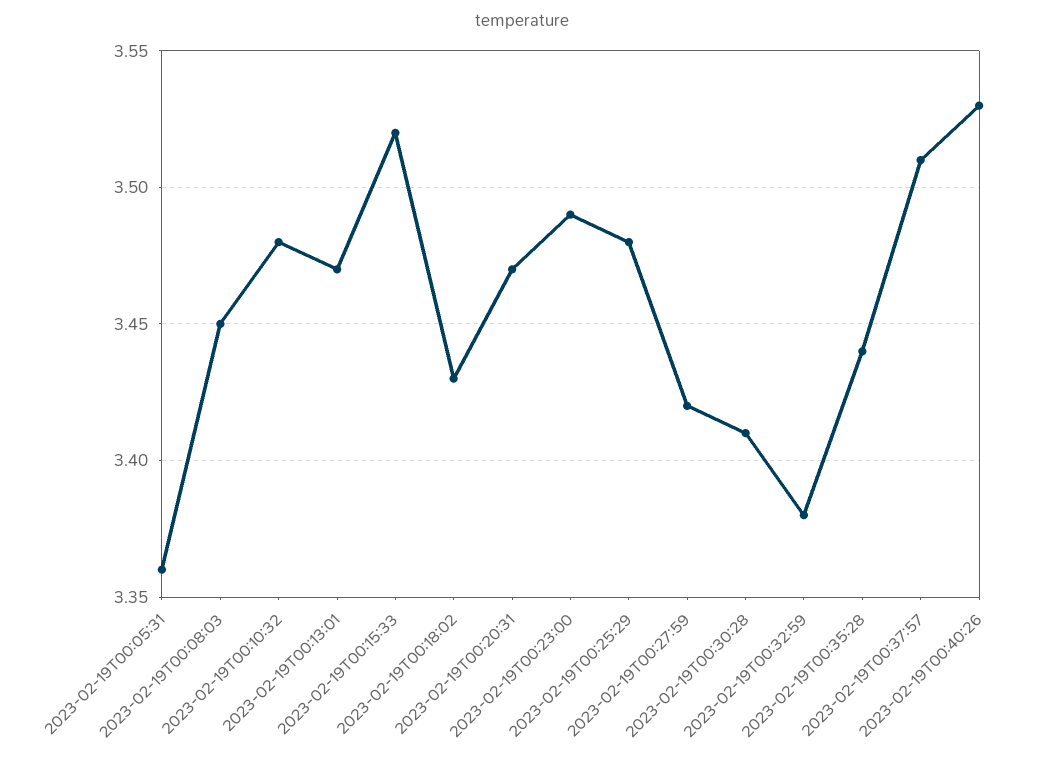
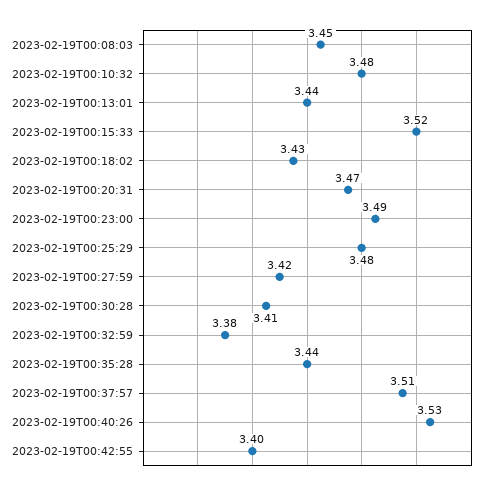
2023-02-19T00:05:31: 3.36 -> none
2023-02-19T00:13:01: 3.47 -> 3.44
2023-02-19T00:42:55: none -> 3.4

